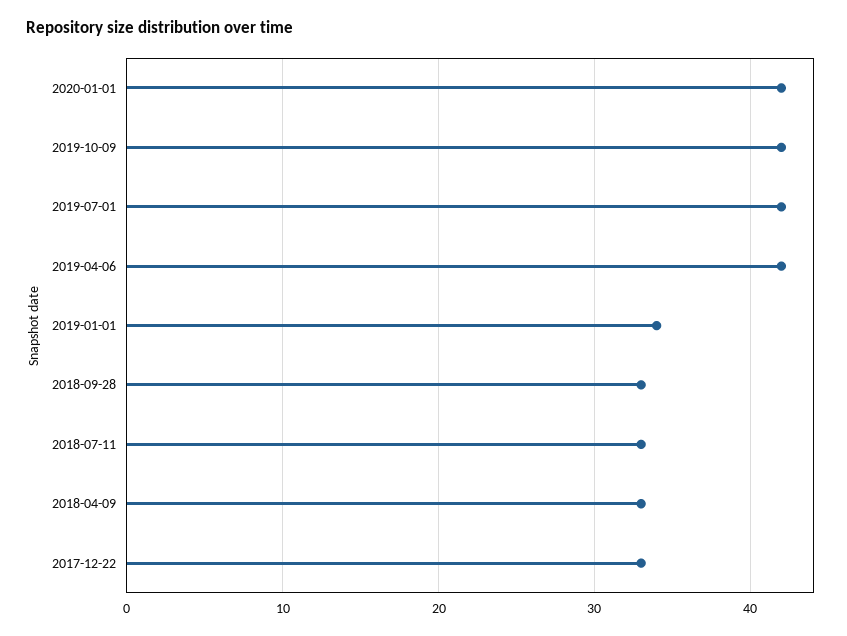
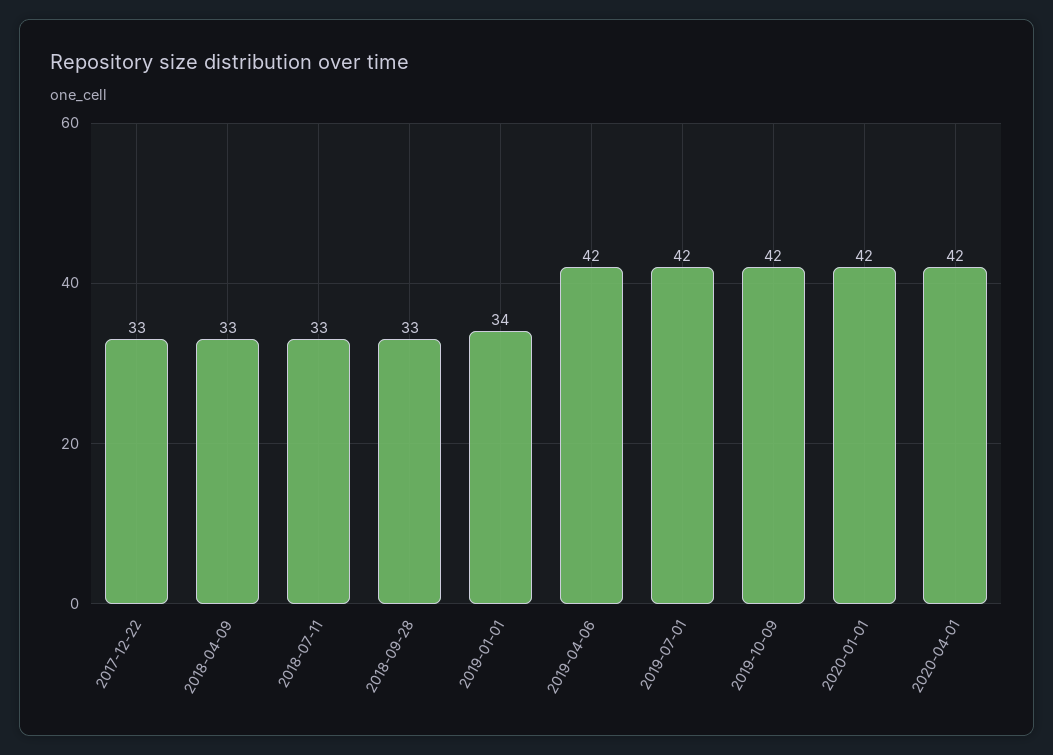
2020-04-01: none -> 42

